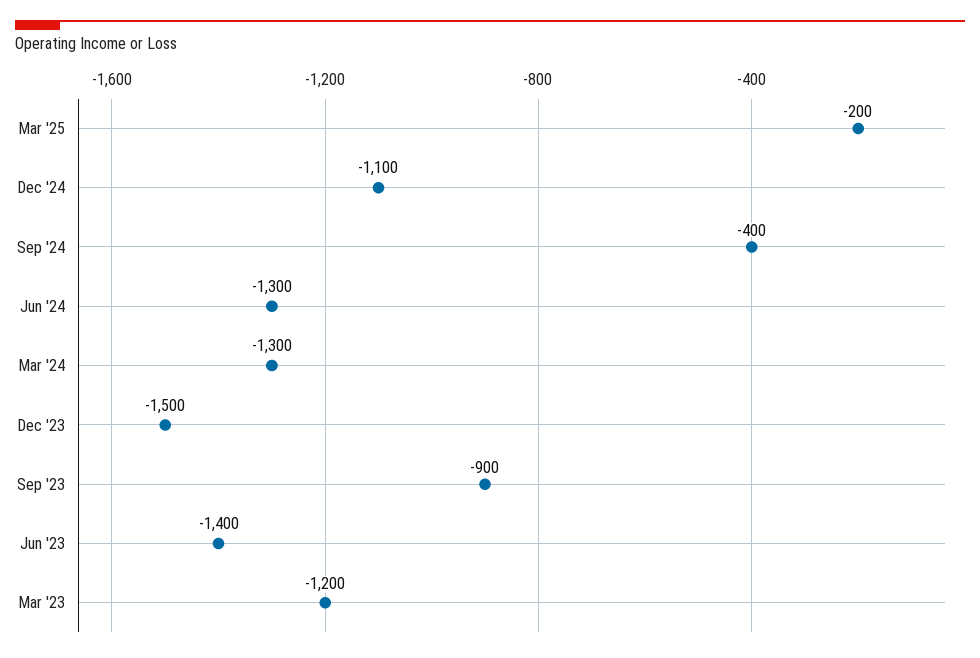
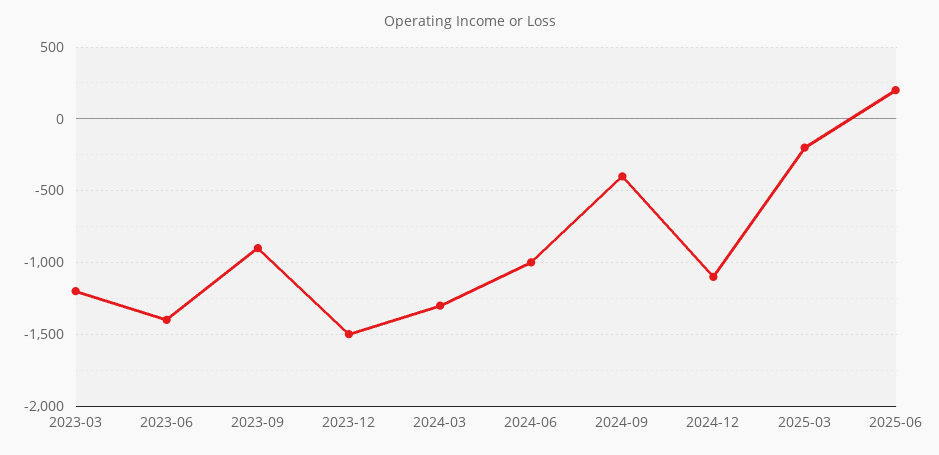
Jun '24: -1300 -> -1000
2025-06: none -> 200

